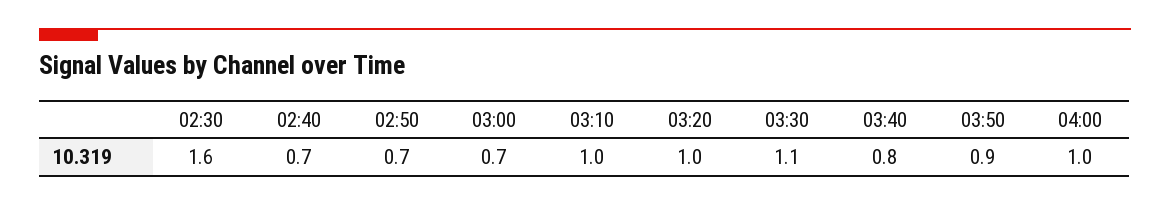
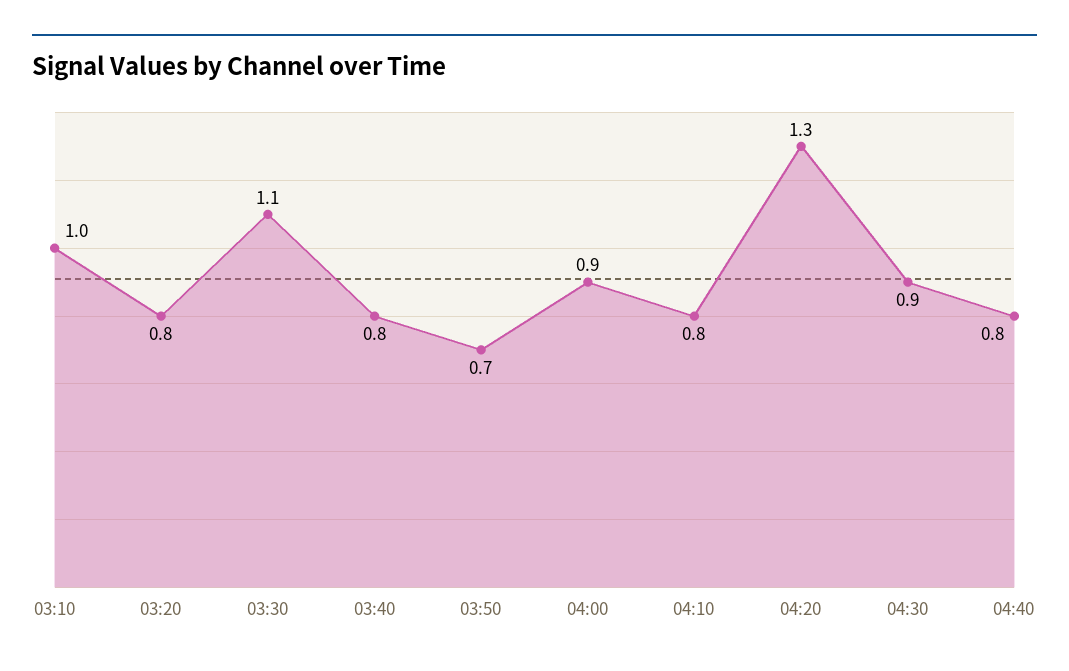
02:30: 1.6 -> none
02:40: 0.7 -> none
02:50: 0.7 -> none
03:00: 0.7 -> none
03:20: 1 -> 0.8
03:50: 0.9 -> 0.7
04:00: 1 -> 0.9
04:10: none -> 0.8
04:20: none -> 1.3
04:30: none -> 0.9
04:40: none -> 0.8

